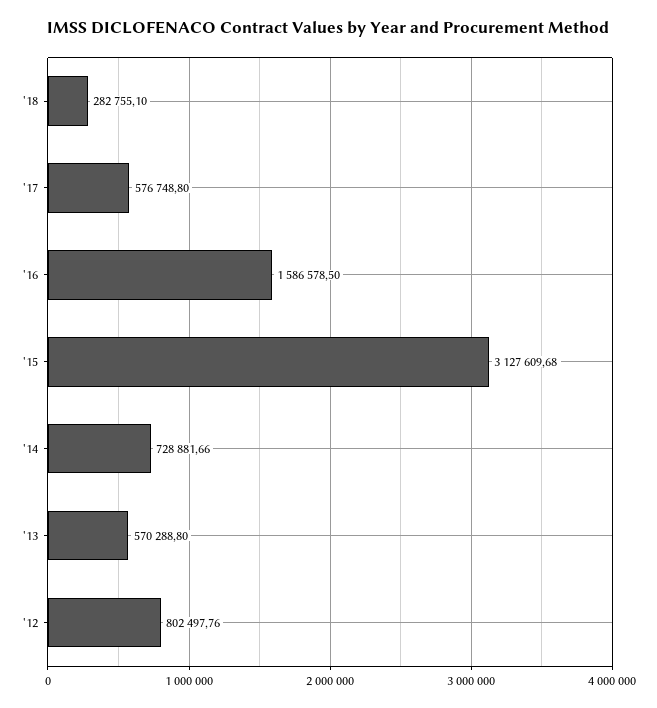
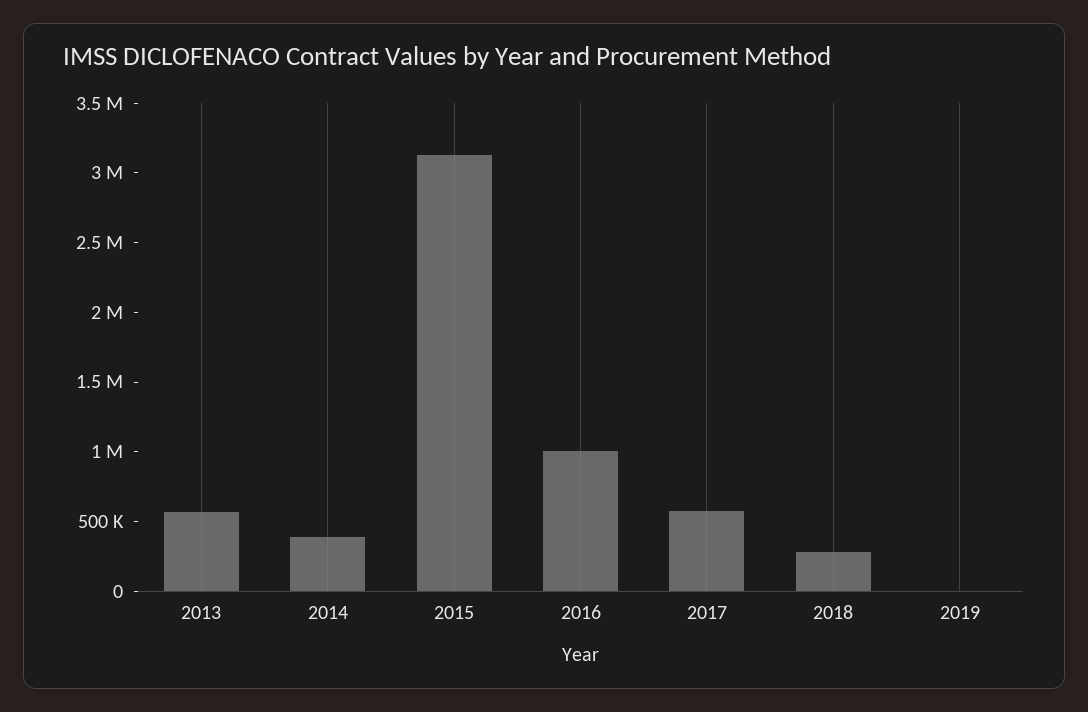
'16: 1586578.5 -> 1000000
'14: 728881.66 -> 400000
'12: 802497.76 -> none
2019: none -> 0

